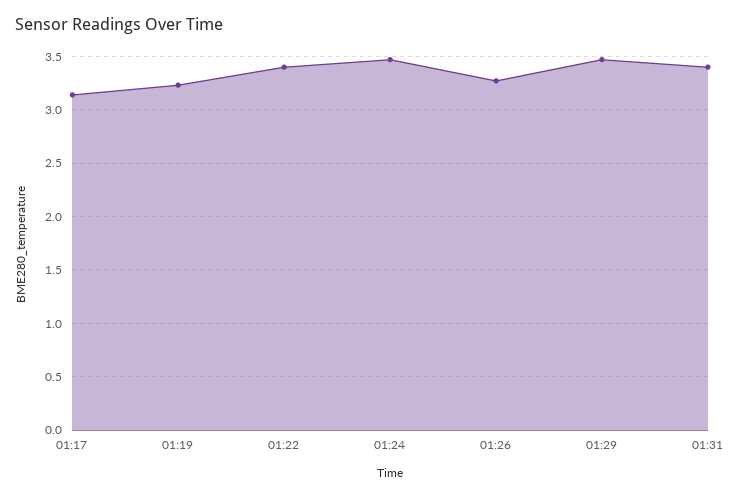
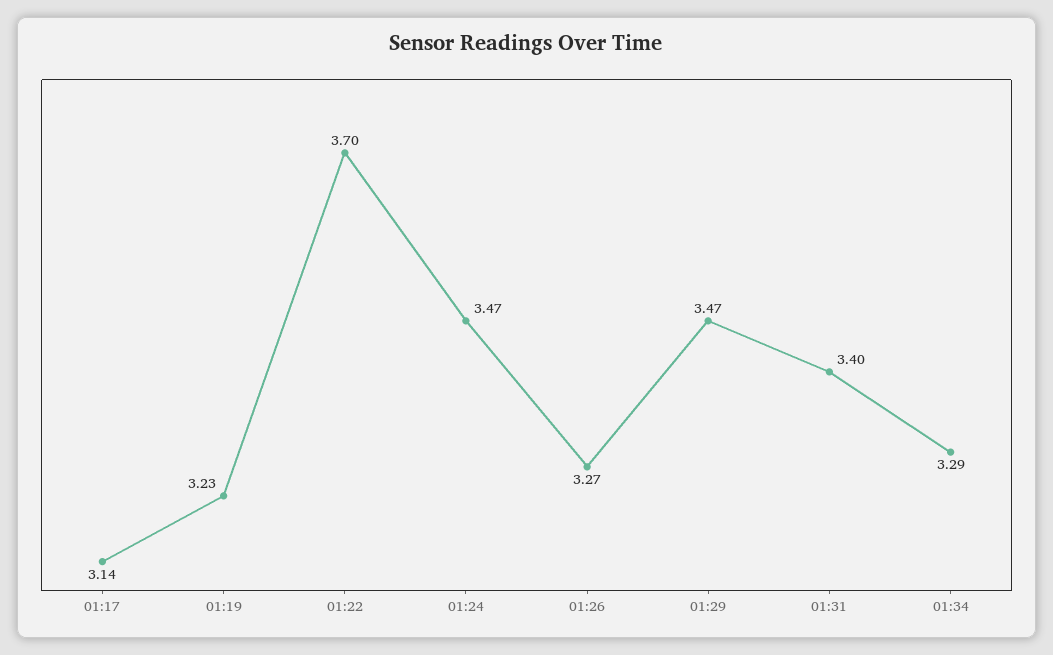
01:22: 3.4 -> 3.7
01:34: none -> 3.29

